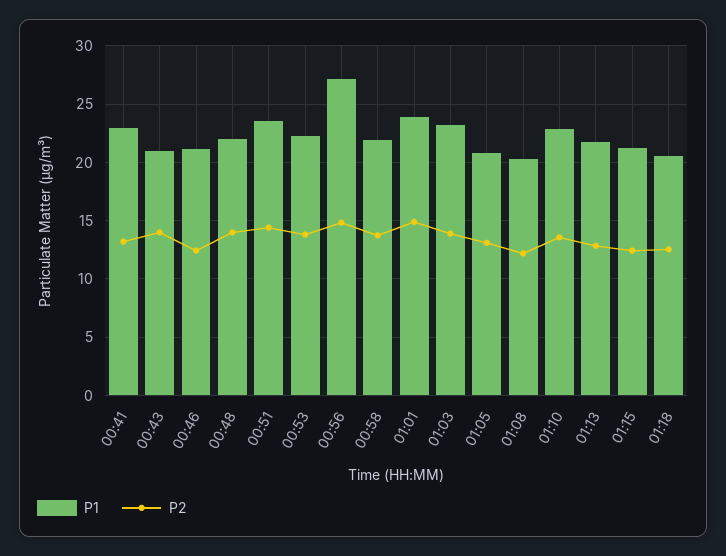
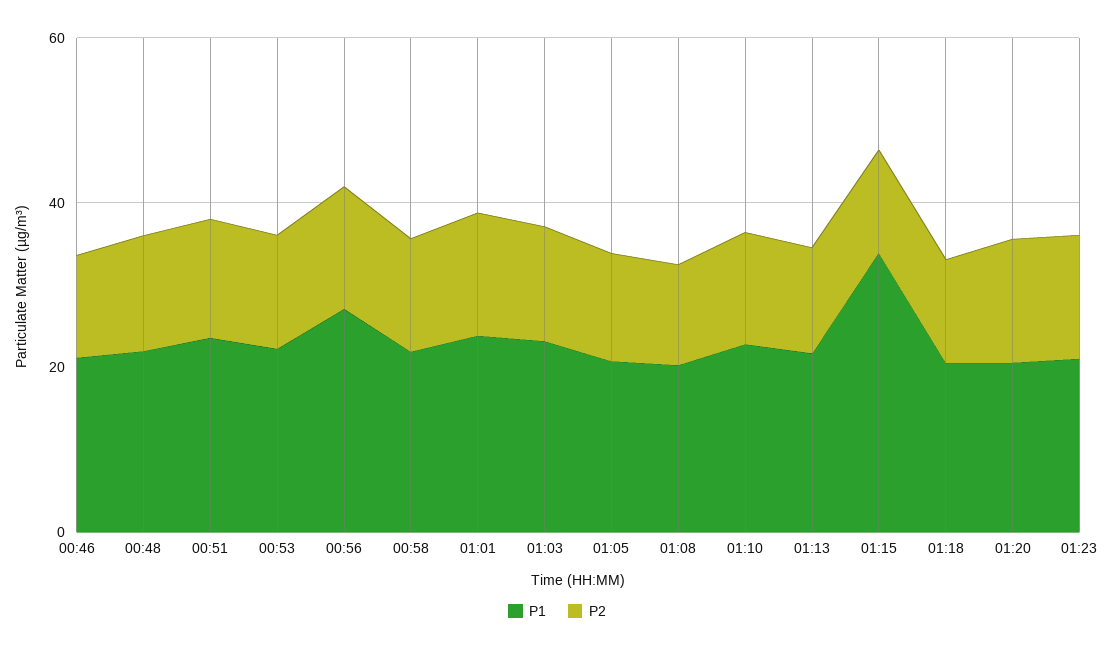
P1, 00:41: 23 -> none
P2, 00:41: 13 -> none
P1, 00:43: 21 -> none
P2, 00:43: 14 -> none
P1, 01:15: 21 -> 35
P1, 01:20: none -> 20
P2, 01:20: none -> 15
P1, 01:23: none -> 20
P2, 01:23: none -> 15

